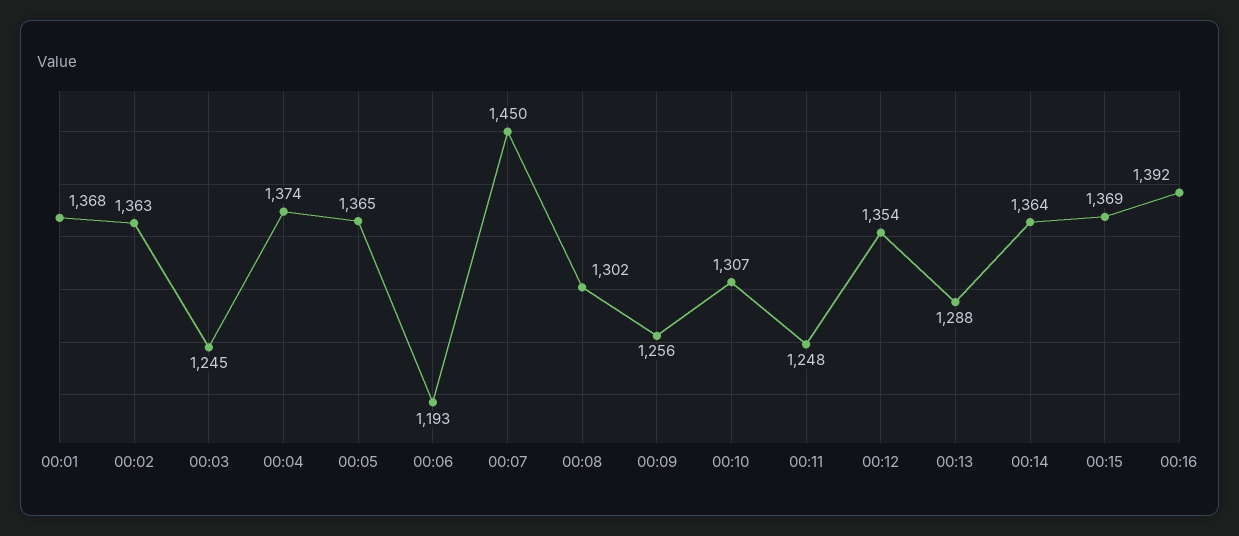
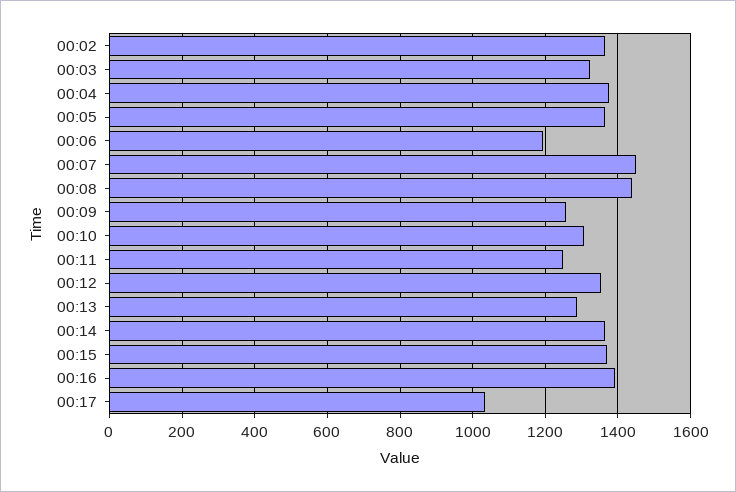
00:01: 1368 -> none
00:03: 1245 -> 1320
00:08: 1302 -> 1440
00:17: none -> 1040

